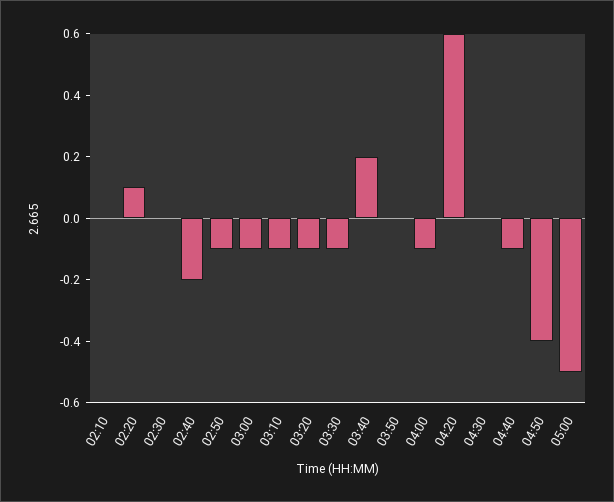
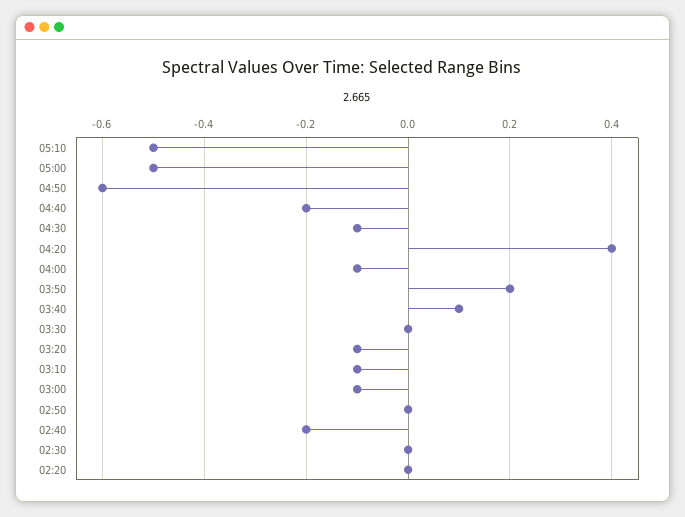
02:10: 0 -> none
02:20: 0.1 -> 0
02:50: -0.1 -> 0
03:30: -0.1 -> 0
03:40: 0.2 -> 0.1
03:50: 0 -> 0.2
04:20: 0.6 -> 0.4
04:30: 0 -> -0.1
04:40: -0.1 -> -0.2
04:50: -0.4 -> -0.6
05:10: none -> -0.5

